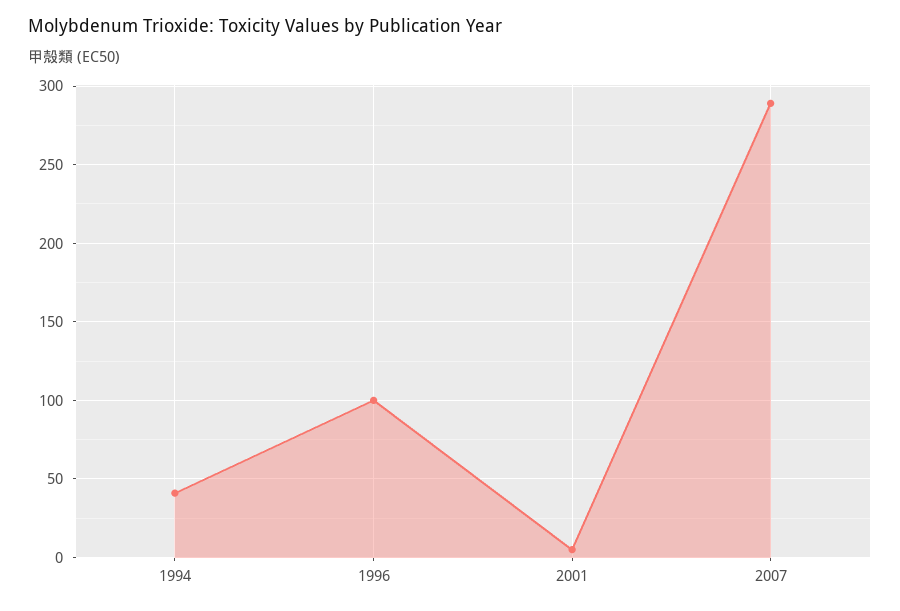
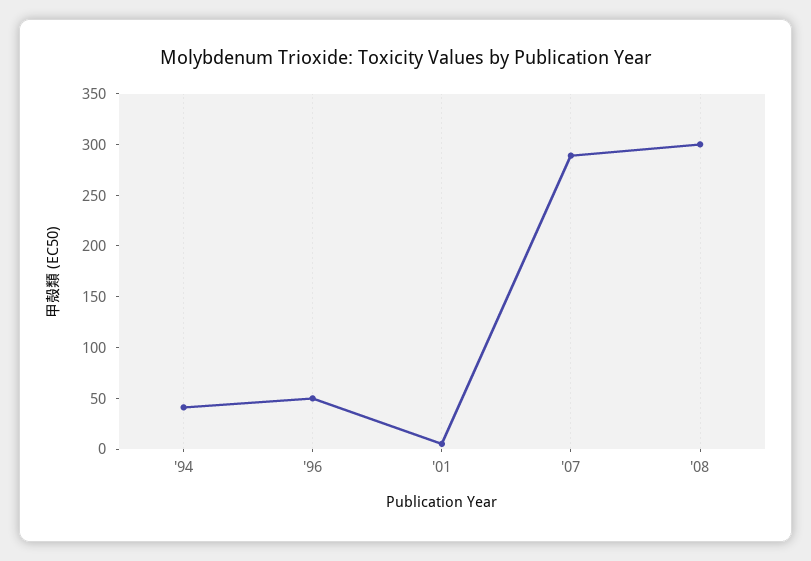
1996: 100 -> 50
'08: none -> 300

